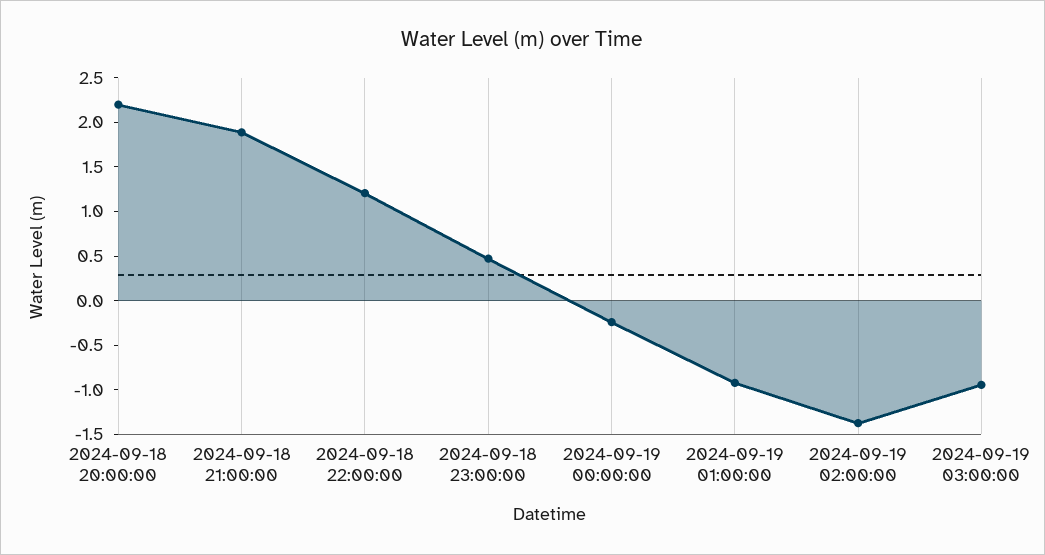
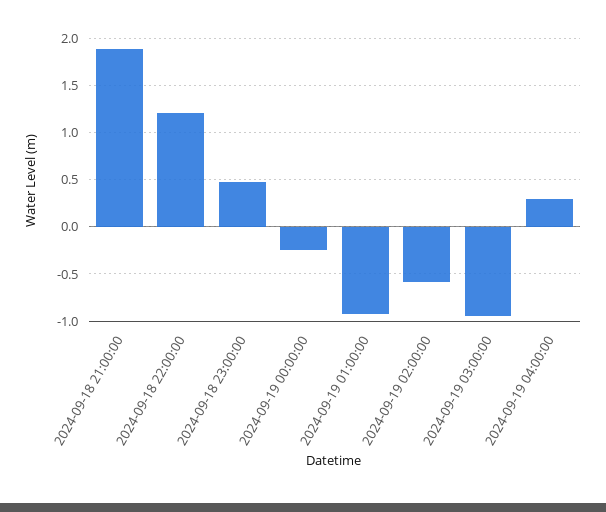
2024-09-18 20:00:00: 2.2 -> none
2024-09-19 02:00:00: -1.4 -> -0.6
2024-09-19 04:00:00: none -> 0.3

